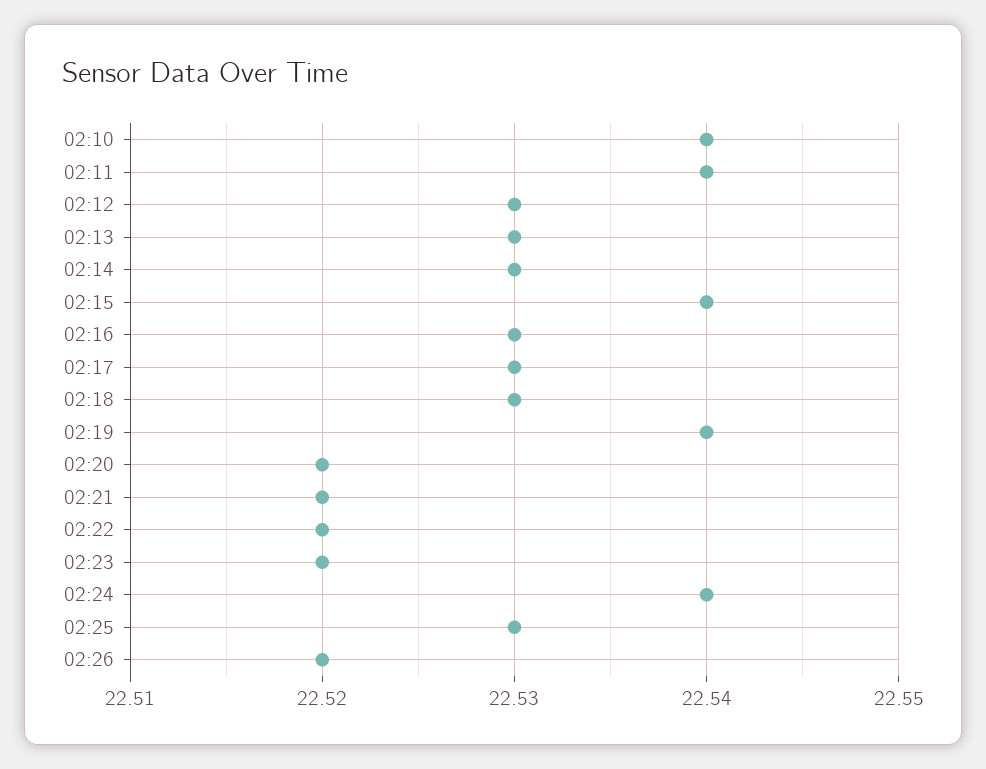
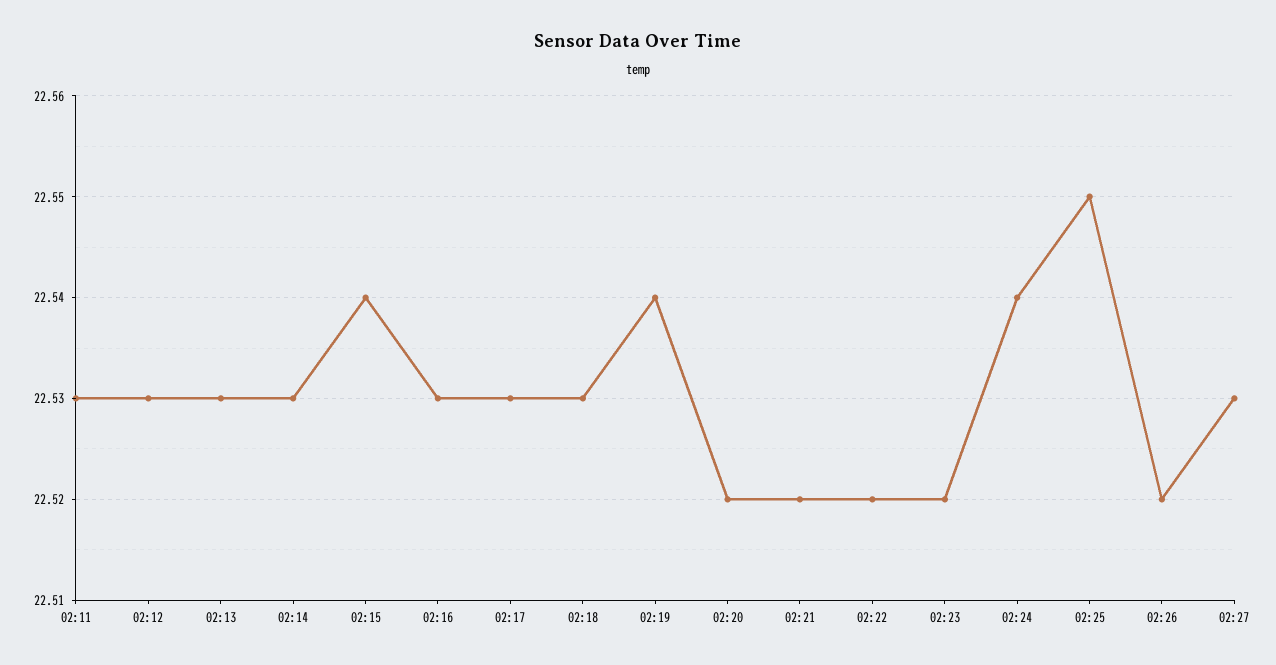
02:10: 22.54 -> none
02:11: 22.54 -> 22.53
02:25: 22.53 -> 22.55
02:27: none -> 22.53

